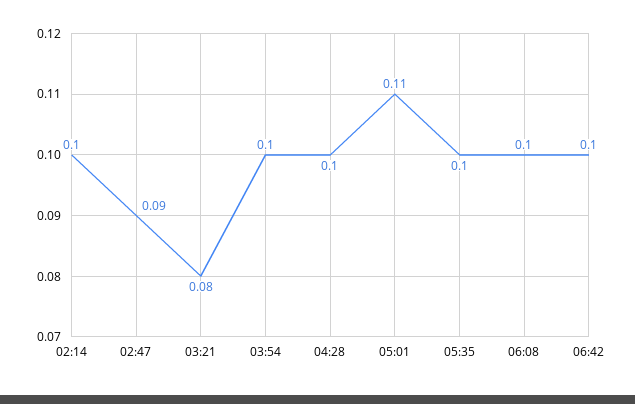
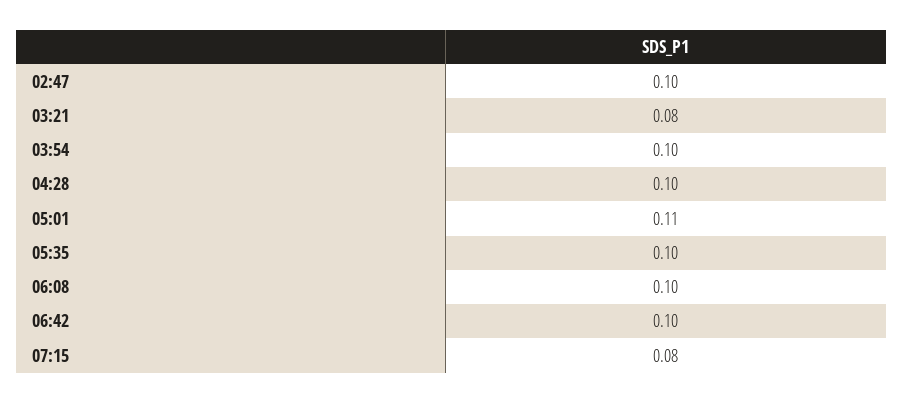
02:14: 0.1 -> none
02:47: 0.09 -> 0.1
07:15: none -> 0.08

